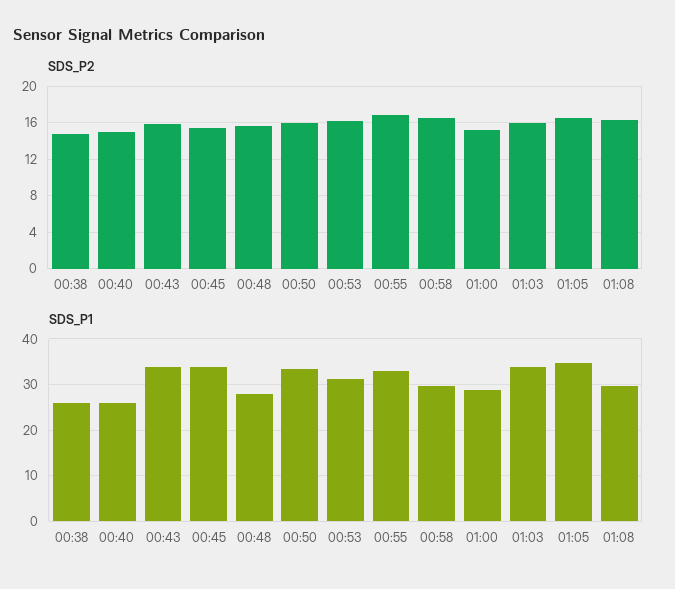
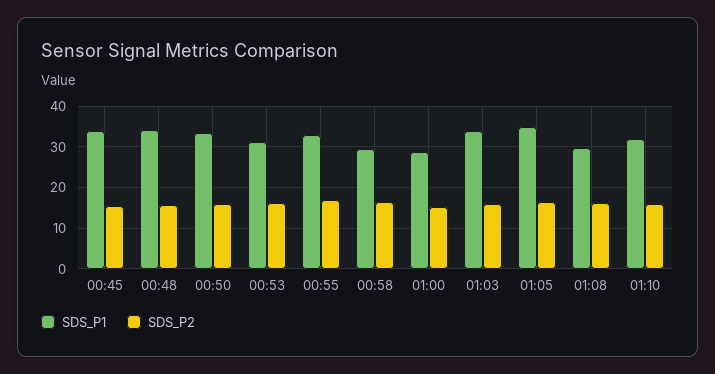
SDS_P2, 00:38: 15 -> none
SDS_P2, 00:40: 15 -> none
SDS_P2, 00:43: 16 -> none
SDS_P1, 00:38: 26 -> none
SDS_P1, 00:40: 26 -> none
SDS_P1, 00:43: 34 -> none
SDS_P1, 00:48: 28 -> 34
SDS_P1, 01:10: none -> 32
SDS_P2, 01:10: none -> 16

